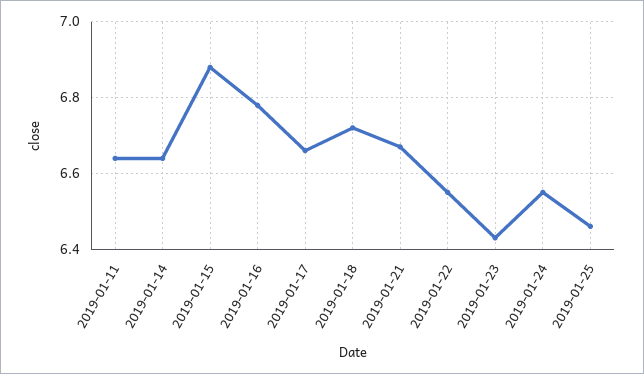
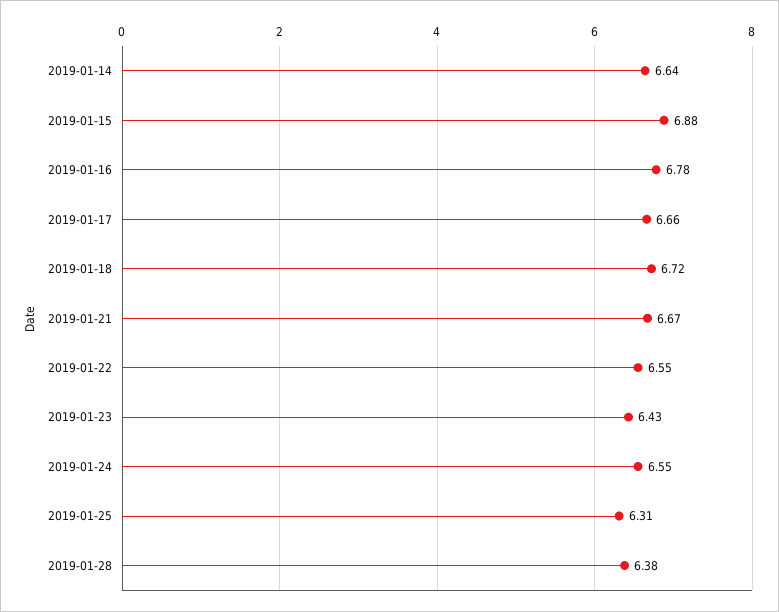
2019-01-11: 6.65 -> none
2019-01-25: 6.45 -> 6.31
2019-01-28: none -> 6.38

